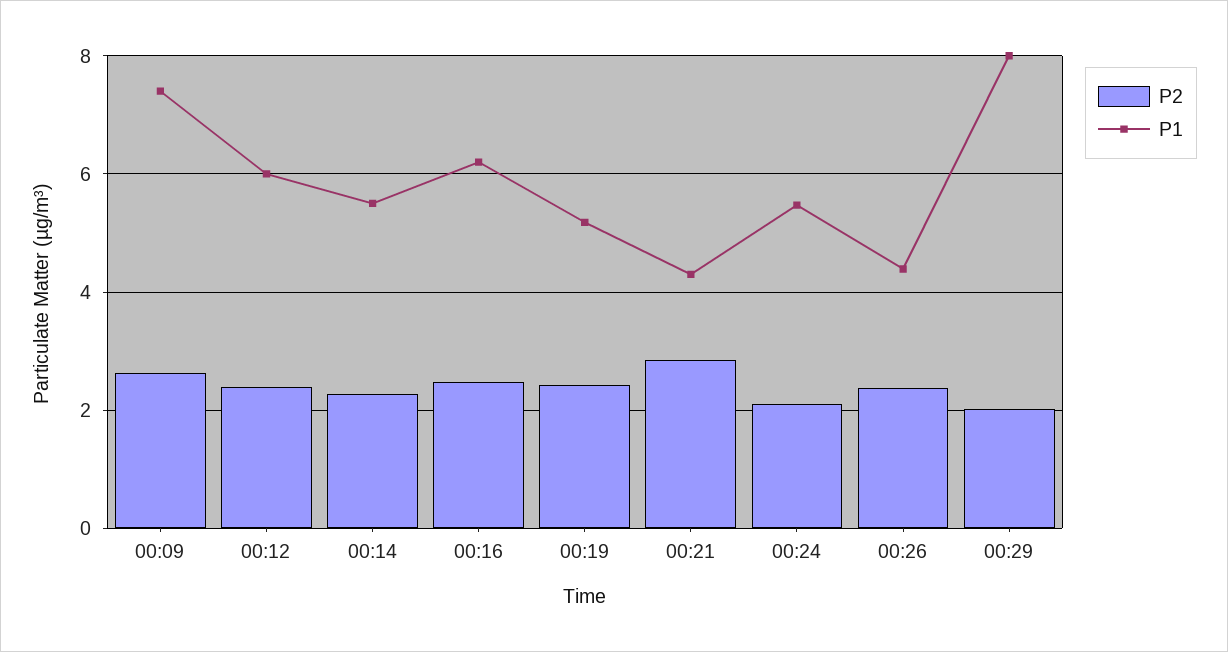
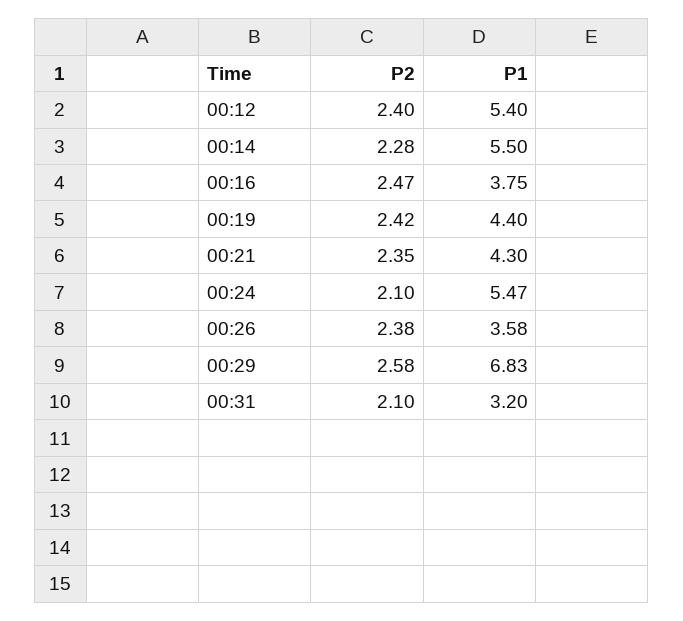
P2, 00:09: 2.6 -> none
P1, 00:09: 7.4 -> none
P1, 00:12: 6 -> 5.4
P1, 00:16: 6.2 -> 3.75
P1, 00:19: 5.2 -> 4.4
P2, 00:21: 2.8 -> 2.35
P1, 00:26: 4.4 -> 3.58
P2, 00:29: 2 -> 2.58
P1, 00:29: 8 -> 6.83
P2, 00:31: none -> 2.1
P1, 00:31: none -> 3.2

